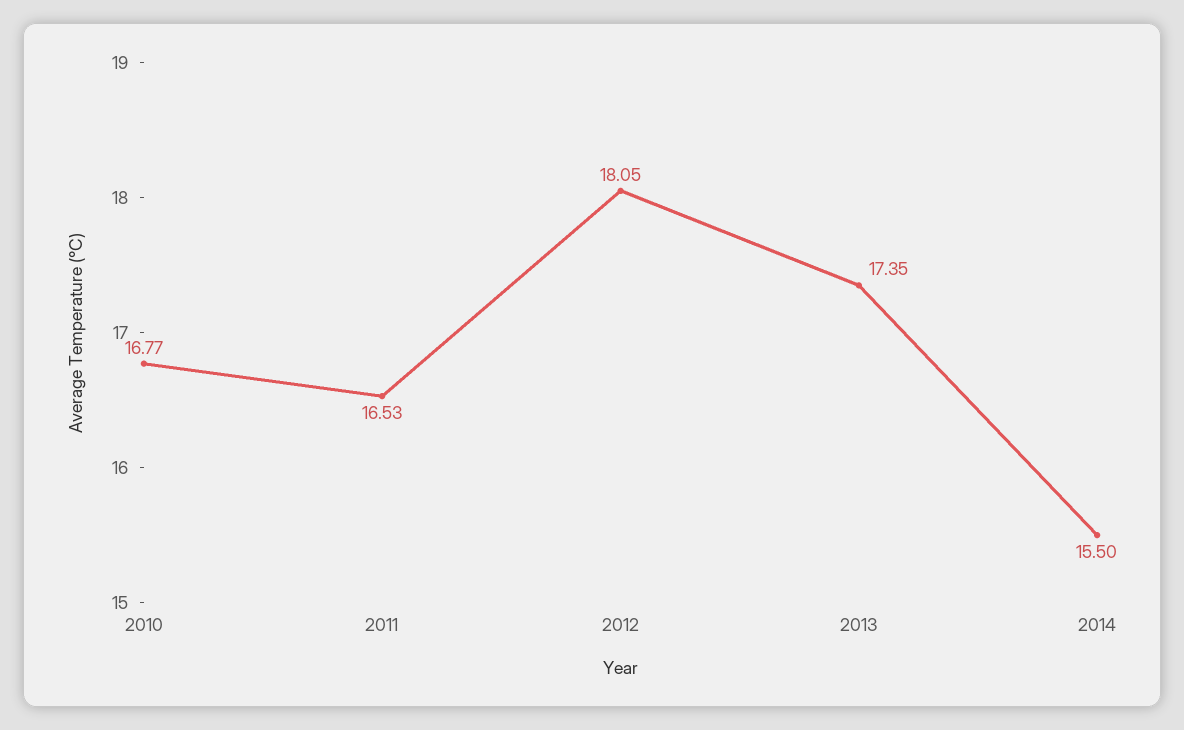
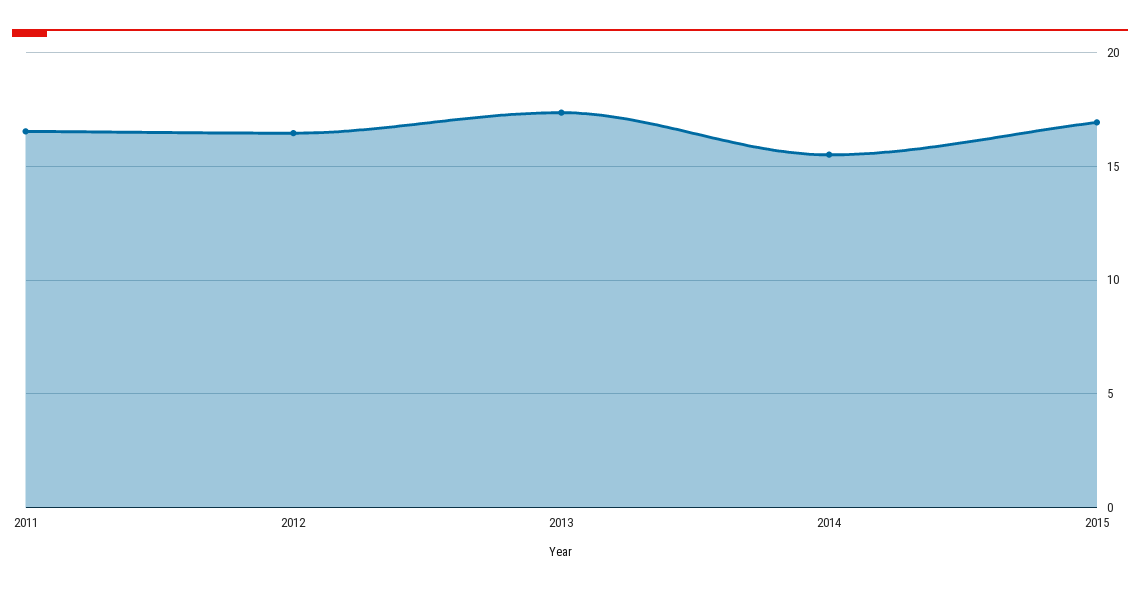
2010: 16.77 -> none
2012: 18.05 -> 16.5
2015: none -> 17

